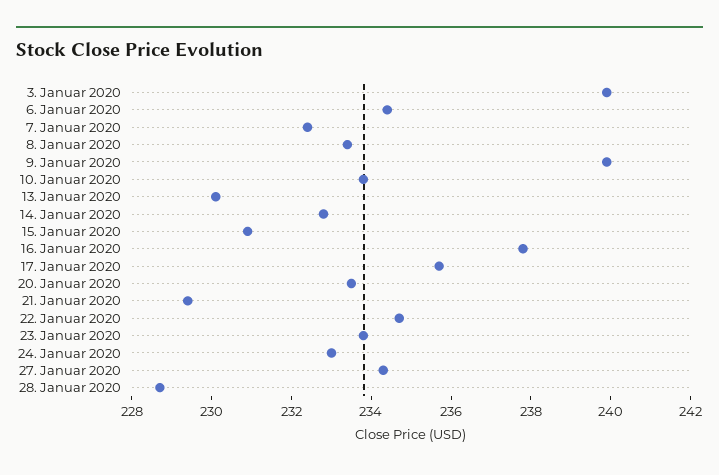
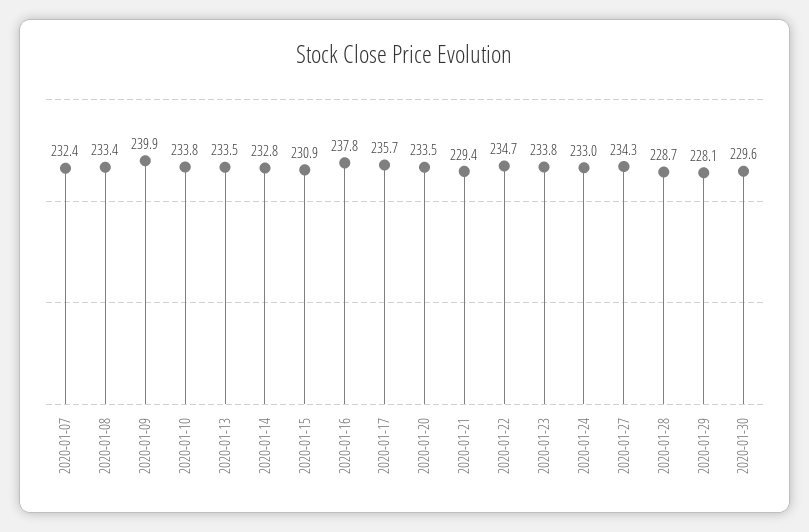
3. Januar 2020: 240 -> none
6. Januar 2020: 234.5 -> none
13. Januar 2020: 230 -> 233.5
2020-01-29: none -> 228.1
2020-01-30: none -> 229.6

